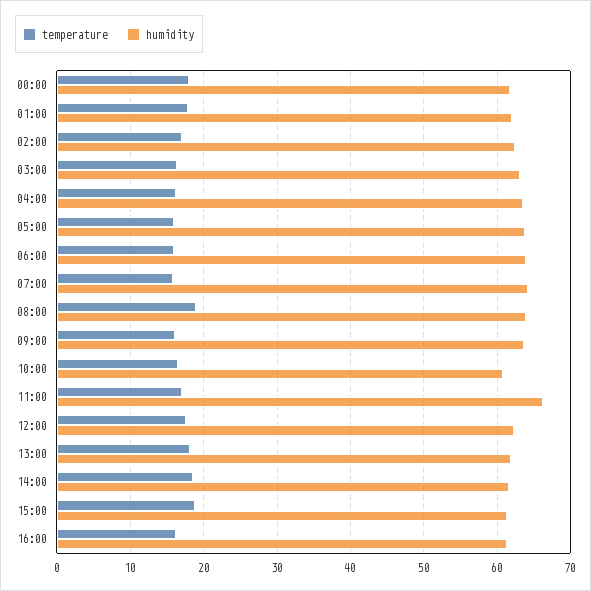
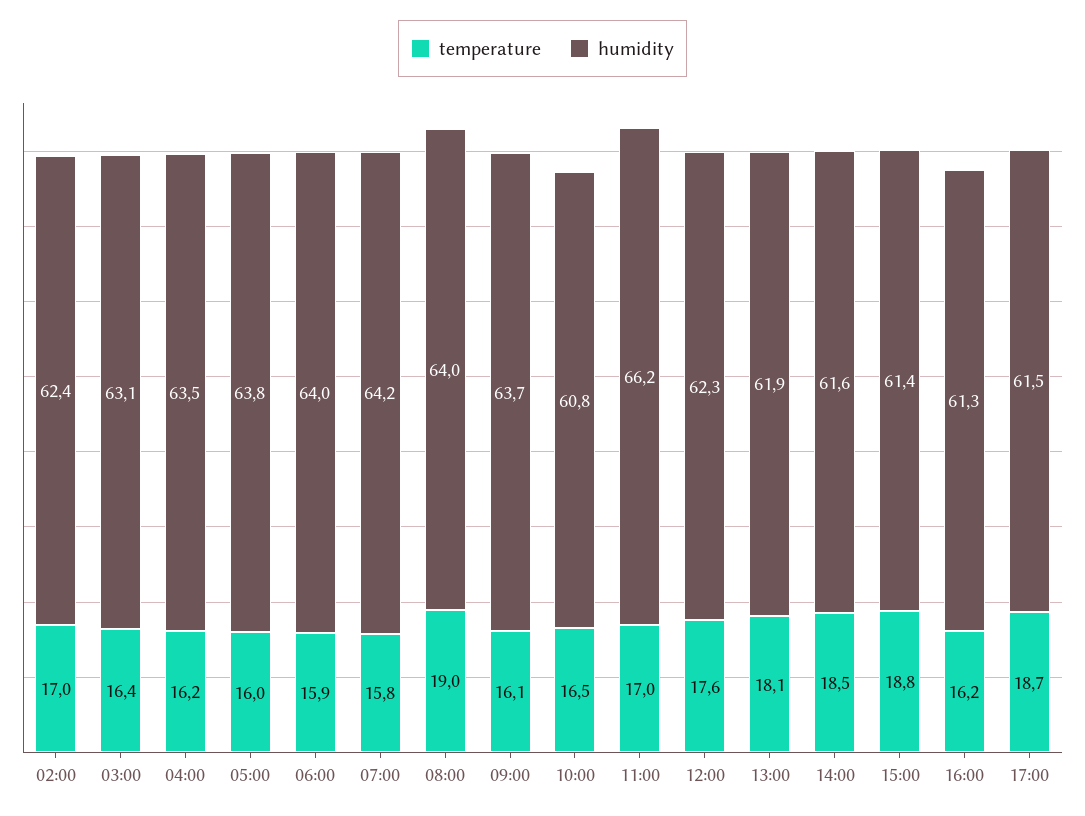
temperature, 00:00: 18 -> none
humidity, 00:00: 62 -> none
temperature, 01:00: 18 -> none
humidity, 01:00: 62 -> none
temperature, 17:00: none -> 18.7
humidity, 17:00: none -> 61.5

